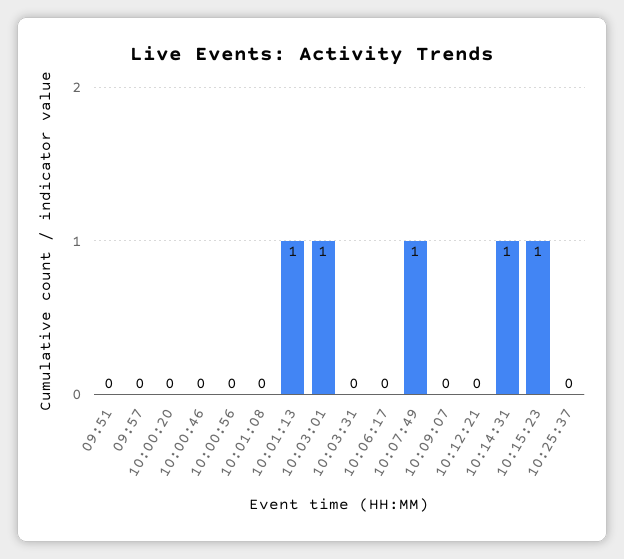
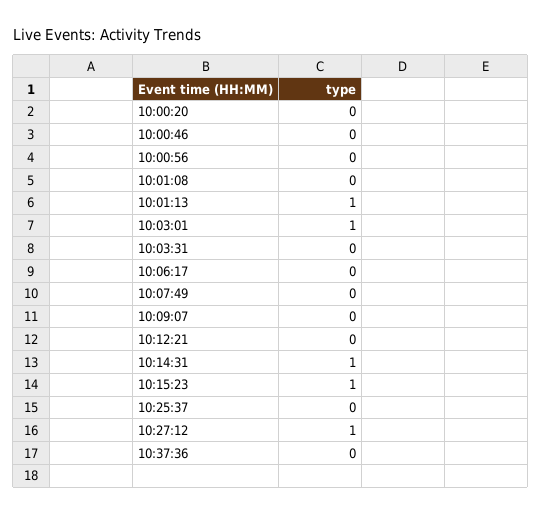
09:51: 0 -> none
09:57: 0 -> none
10:07:49: 1 -> 0
10:27:12: none -> 1
10:37:36: none -> 0

